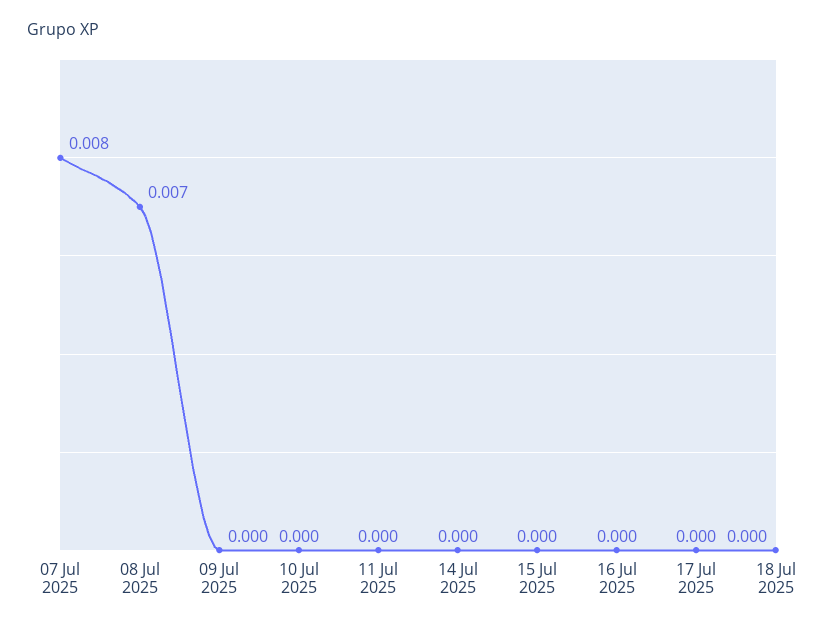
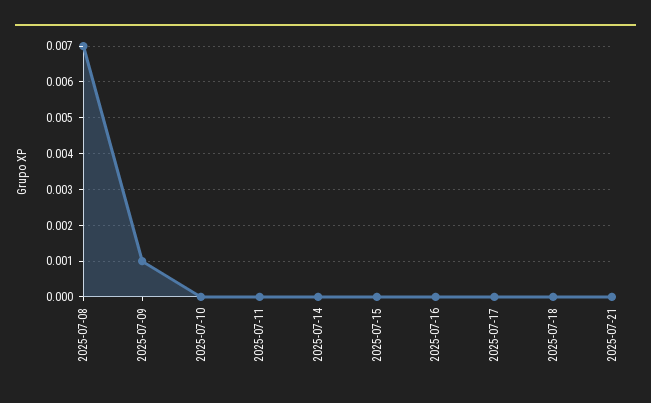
07 Jul 2025: 0.008 -> none
09 Jul 2025: 0 -> 0.001
2025-07-21: none -> 0

